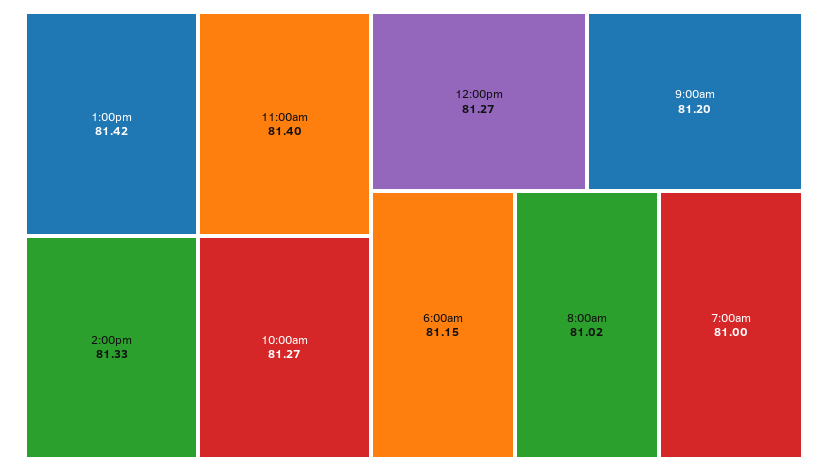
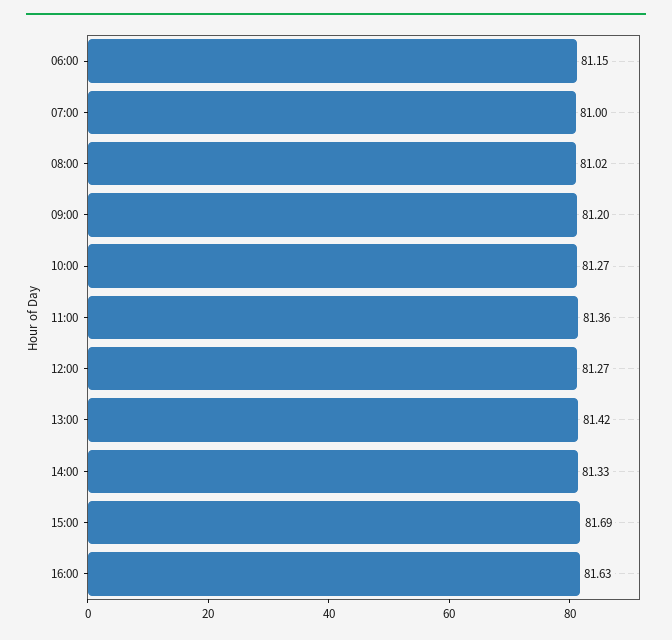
11:00am: 81.4 -> 81.36
15:00: none -> 81.69
16:00: none -> 81.63

